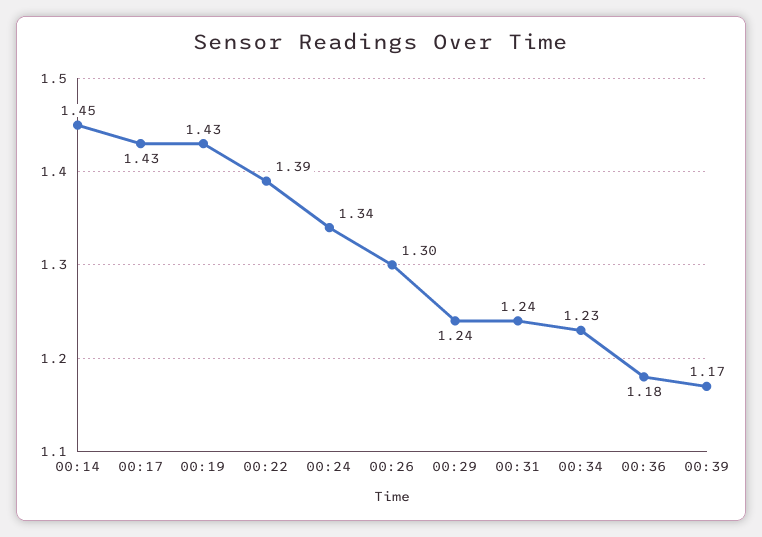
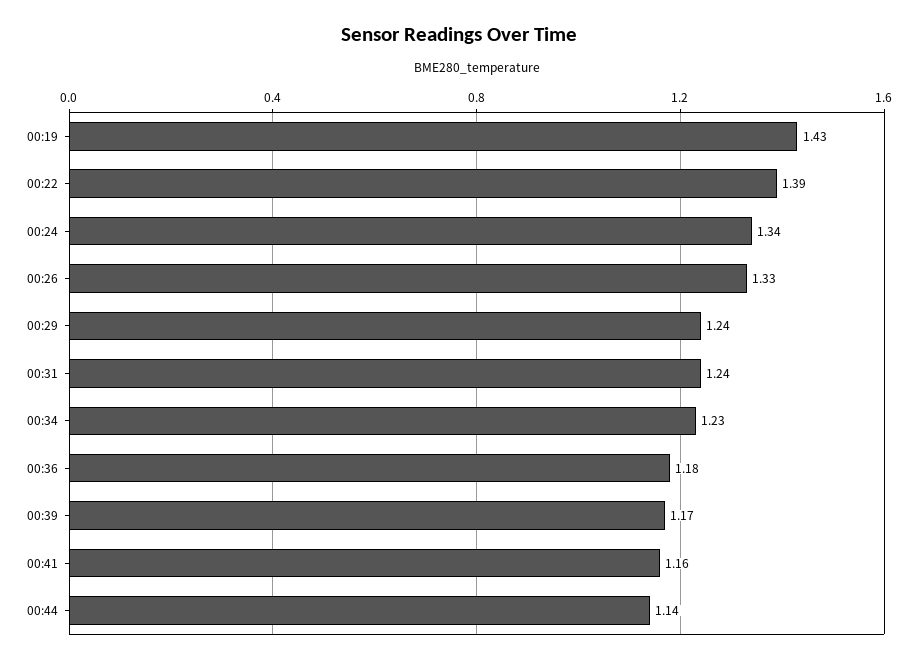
00:14: 1.45 -> none
00:17: 1.43 -> none
00:26: 1.3 -> 1.33
00:41: none -> 1.16
00:44: none -> 1.14

